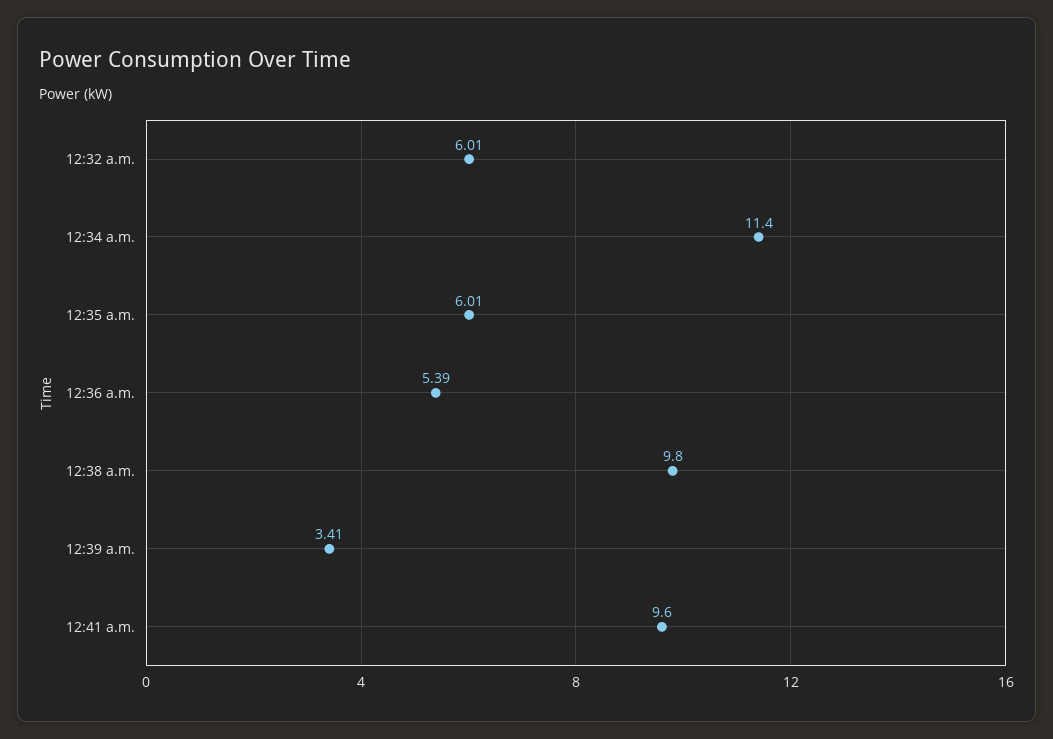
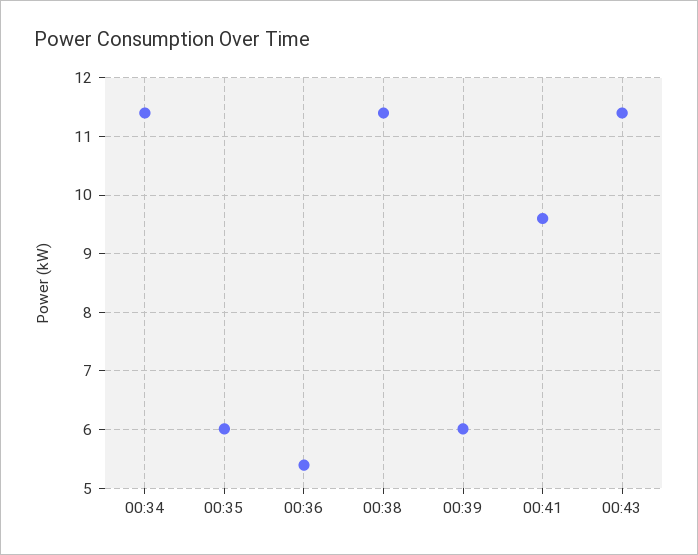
12:32 a.m.: 6.01 -> none
12:38 a.m.: 9.8 -> 11.4
12:39 a.m.: 3.41 -> 6
00:43: none -> 11.4

